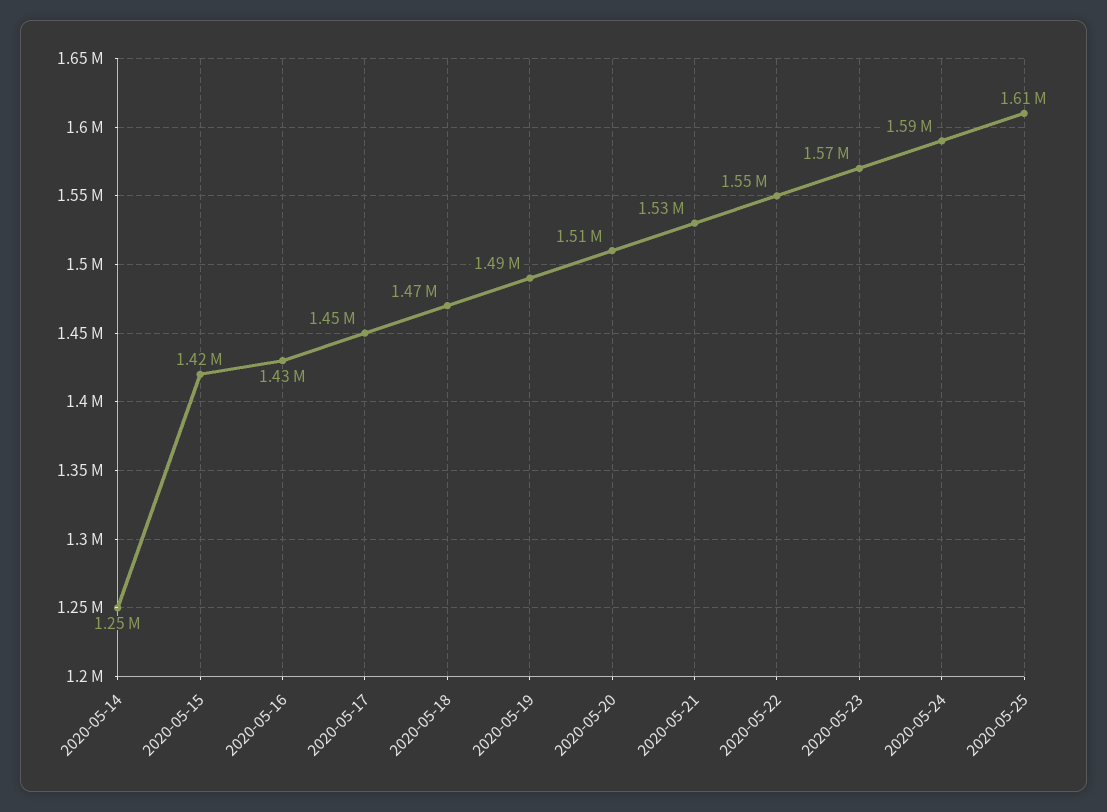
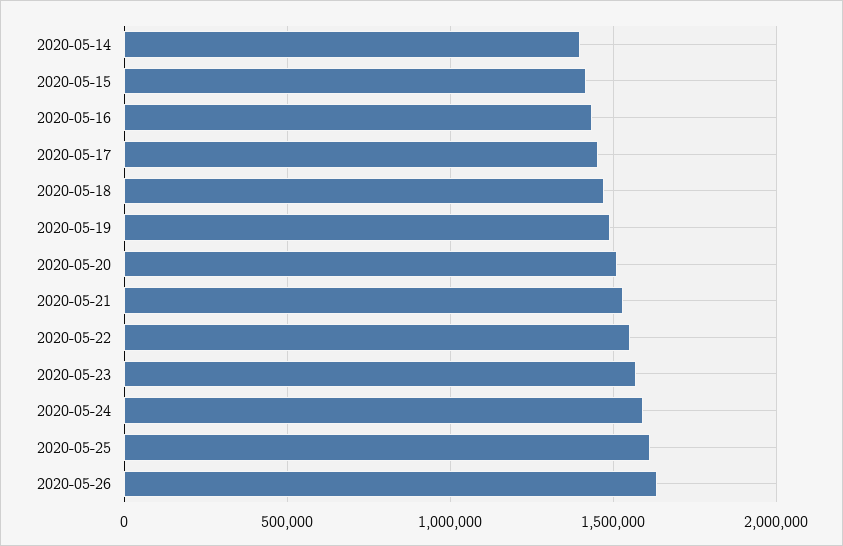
2020-05-14: 1250000 -> 1400000
2020-05-26: none -> 1650000

